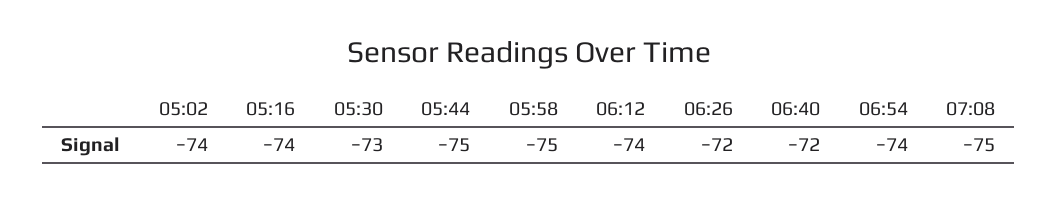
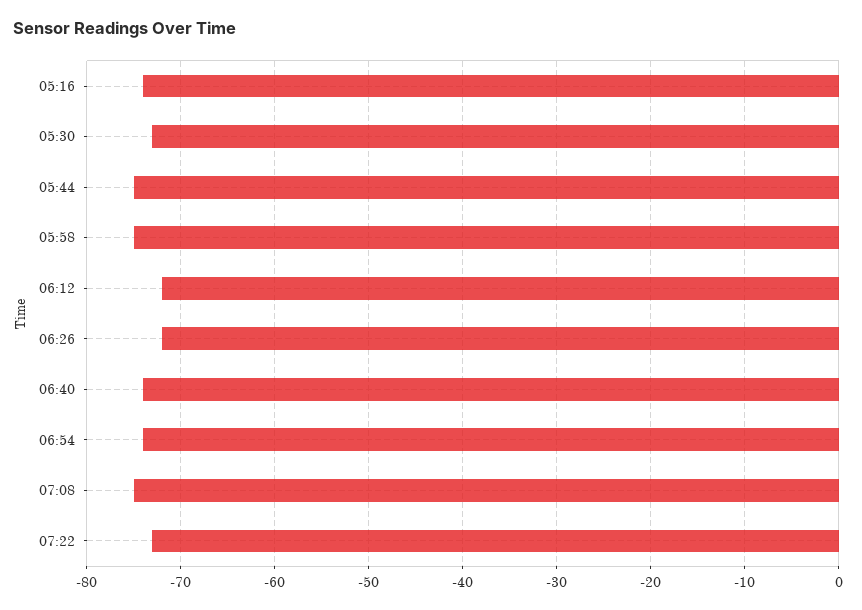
05:02: -74 -> none
06:12: -74 -> -72
06:40: -72 -> -74
07:22: none -> -73

